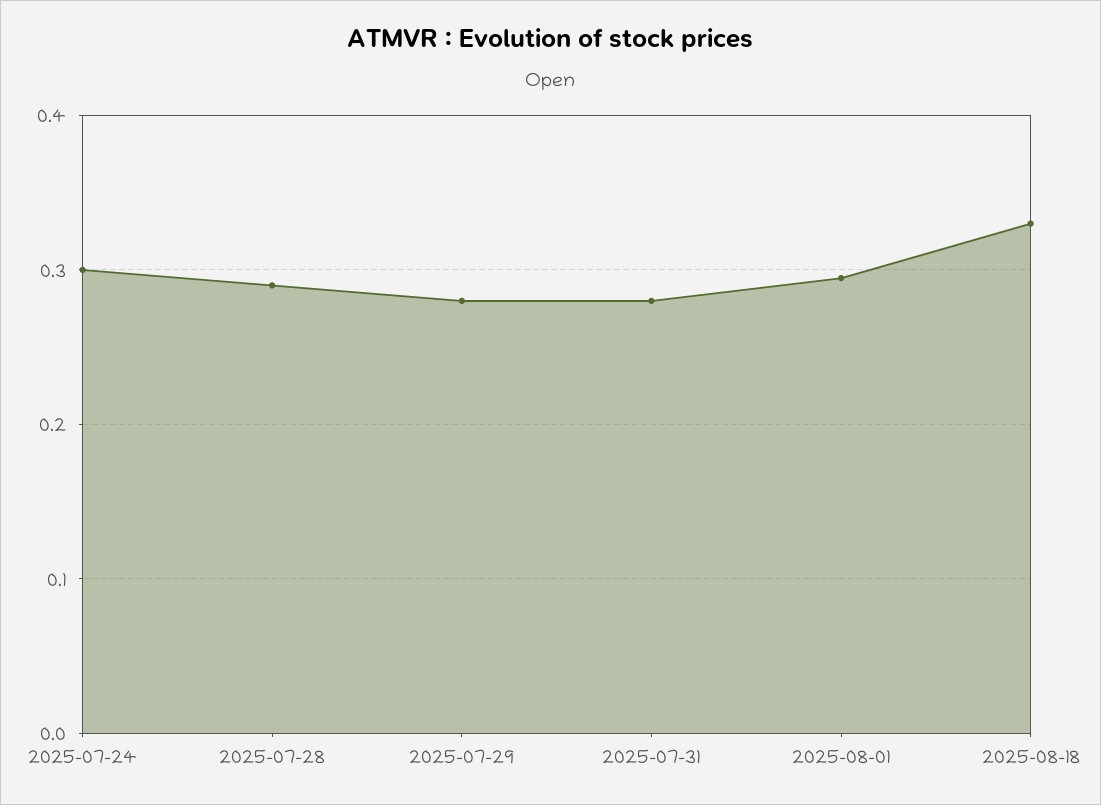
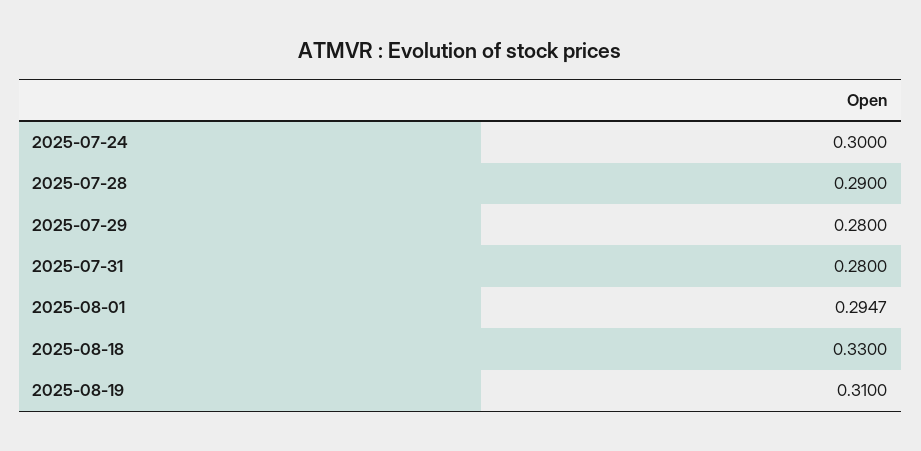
2025-08-19: none -> 0.31

